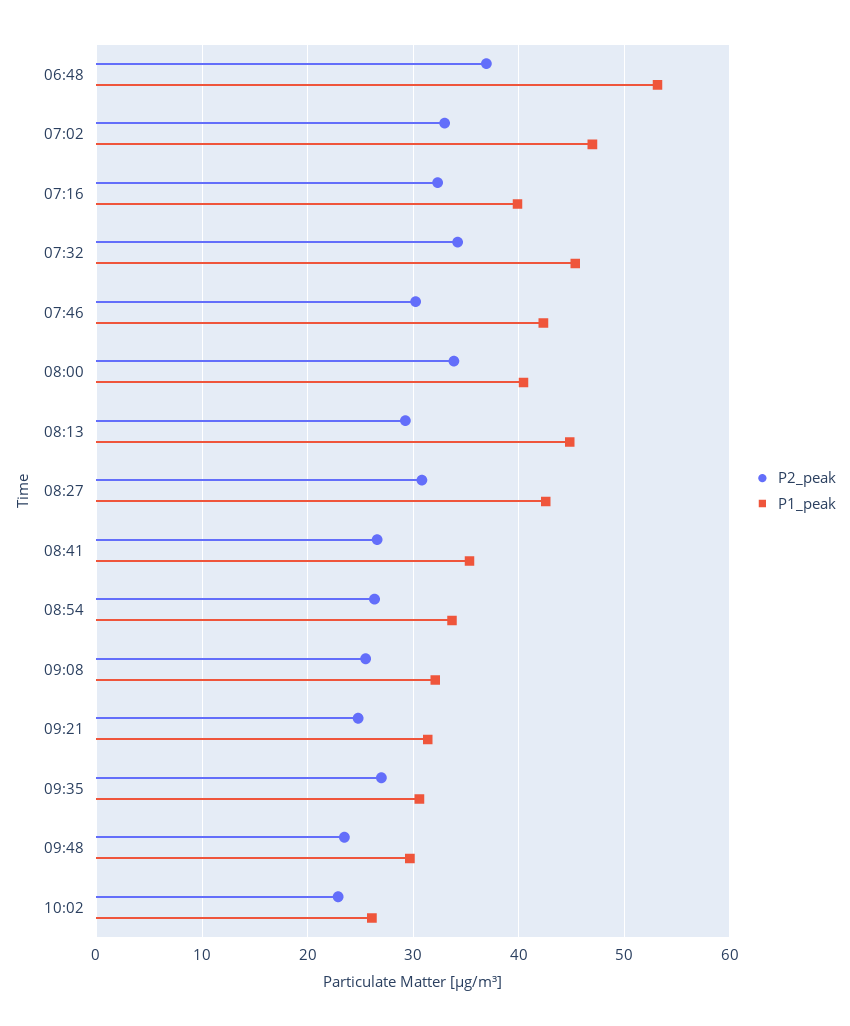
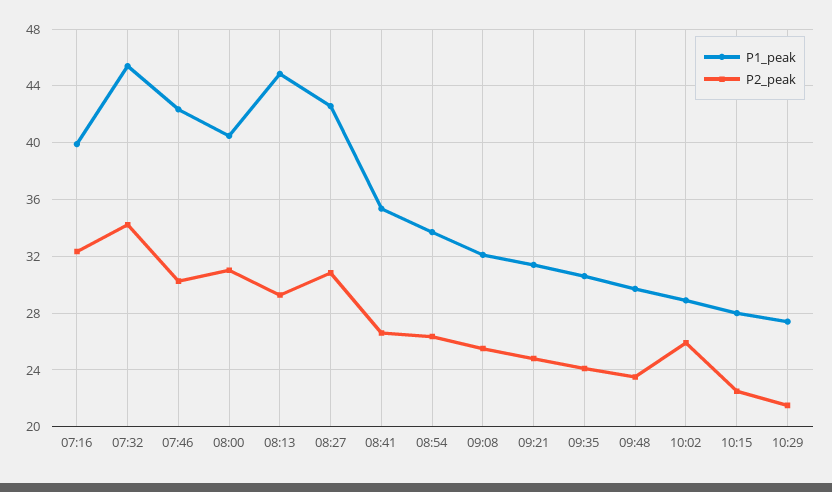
P2_peak, 06:48: 37 -> none
P1_peak, 06:48: 53 -> none
P2_peak, 07:02: 33 -> none
P1_peak, 07:02: 47 -> none
P2_peak, 08:00: 34 -> 31
P2_peak, 09:35: 27 -> 24
P2_peak, 10:02: 23 -> 26
P1_peak, 10:02: 26 -> 29
P1_peak, 10:15: none -> 28
P2_peak, 10:15: none -> 22.5
P1_peak, 10:29: none -> 27.5
P2_peak, 10:29: none -> 21.5

